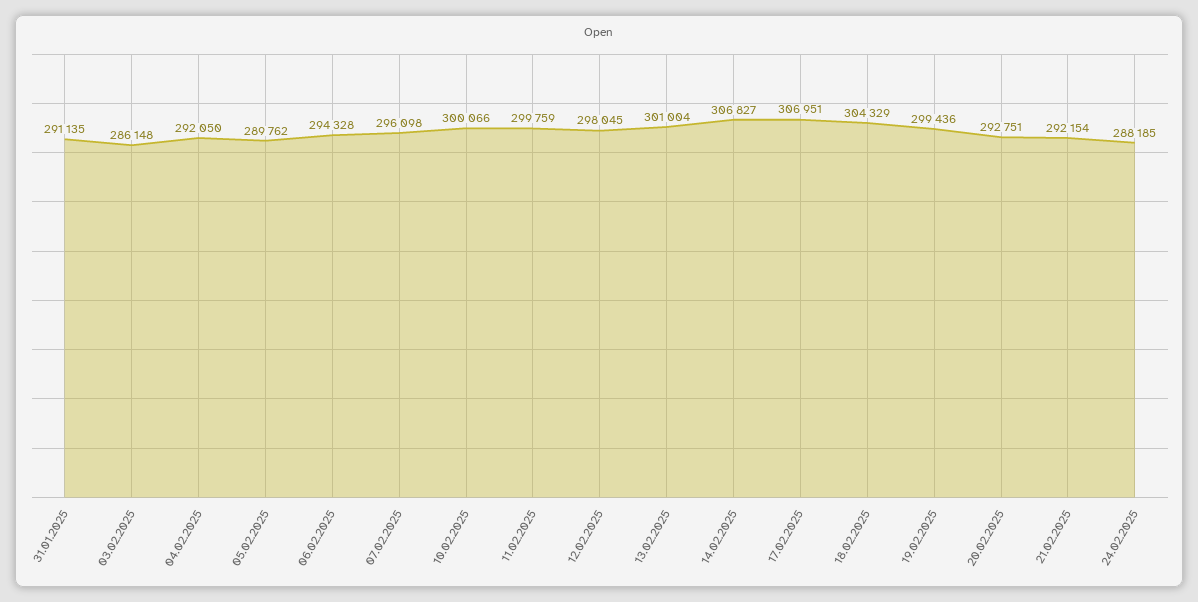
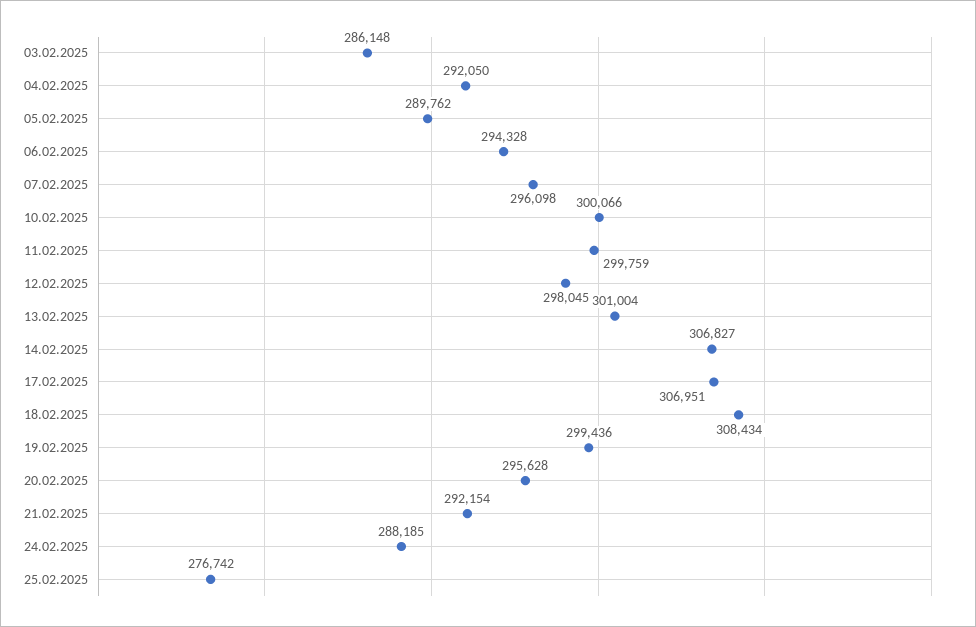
31.01.2025: 291135 -> none
18.02.2025: 304329 -> 308434
20.02.2025: 292751 -> 295628
25.02.2025: none -> 276742

